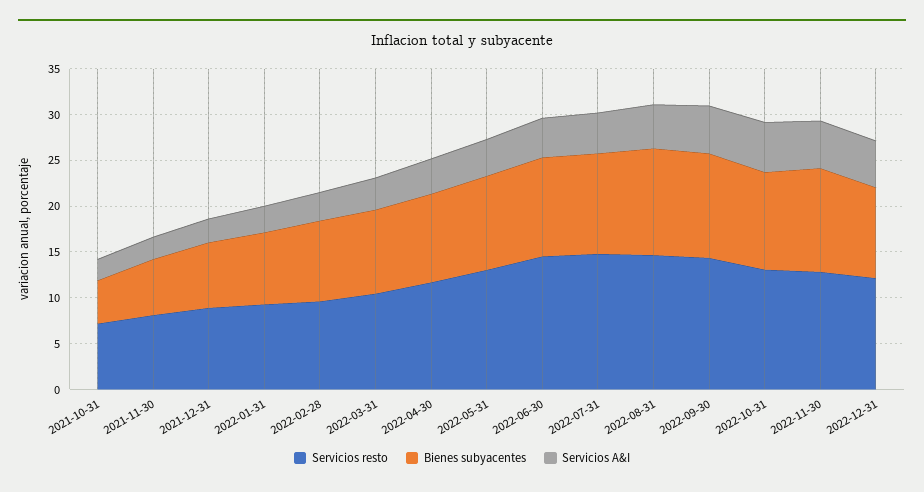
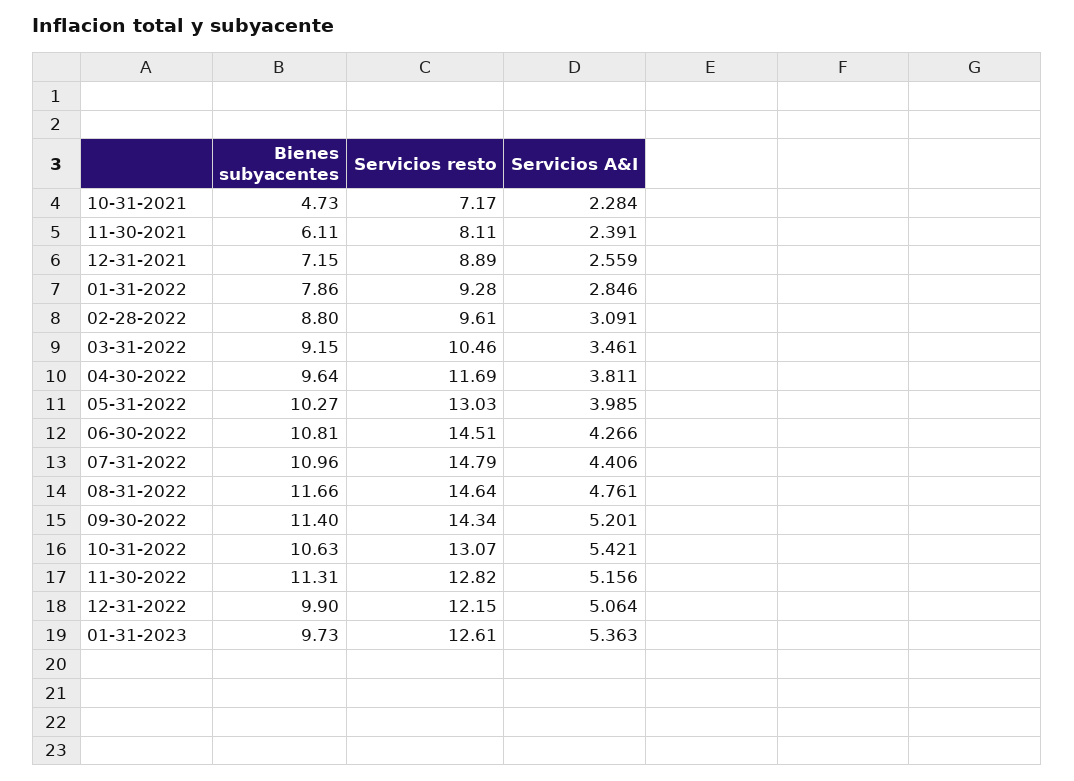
Bienes subyacentes, 01-31-2023: none -> 9.73
Servicios resto, 01-31-2023: none -> 12.61
Servicios A&I, 01-31-2023: none -> 5.363

